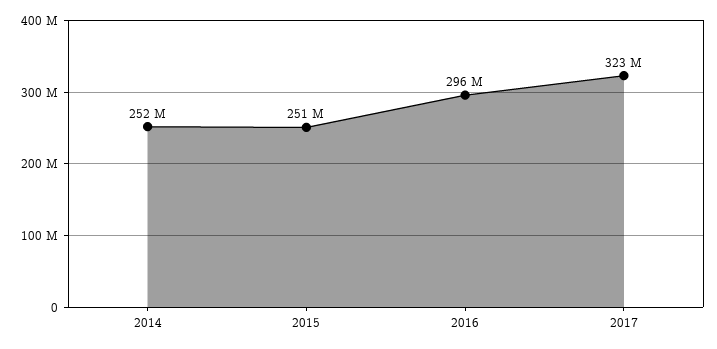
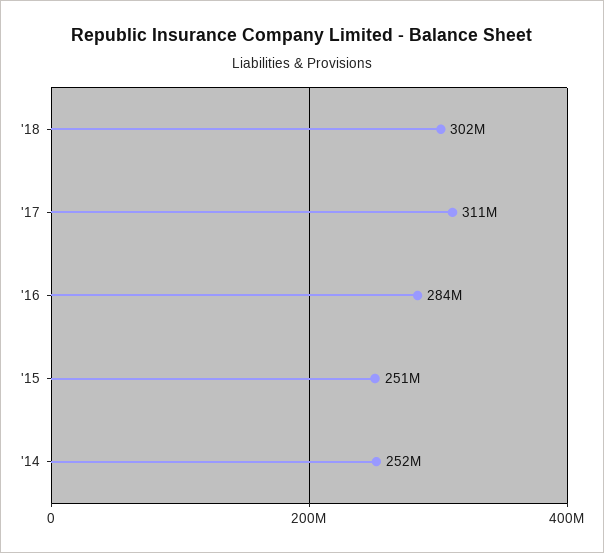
2016: 296000000 -> 284000000
2017: 323000000 -> 311000000
'18: none -> 302000000

